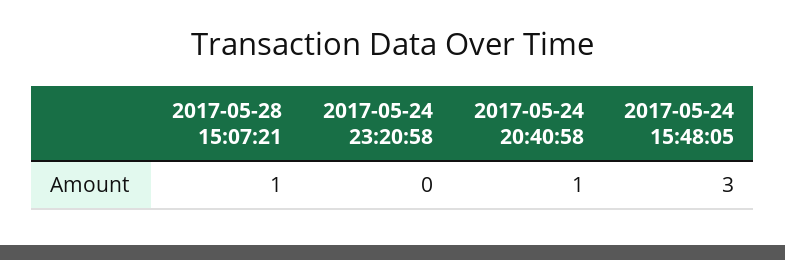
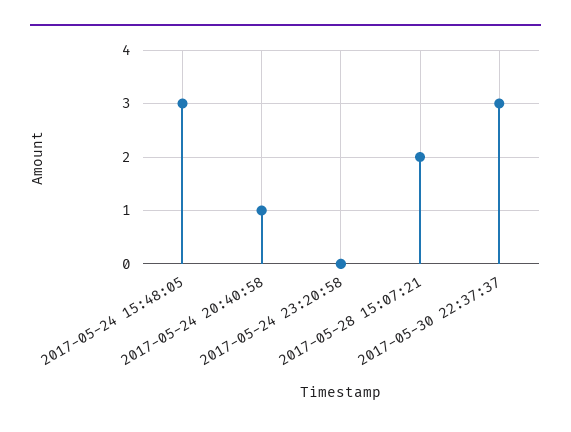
2017-05-28 15:07:21: 1 -> 2
2017-05-30 22:37:37: none -> 3

